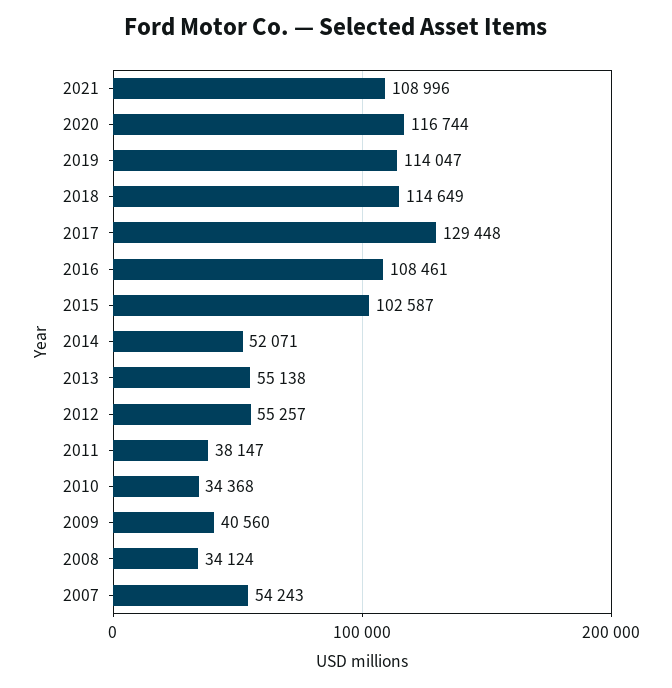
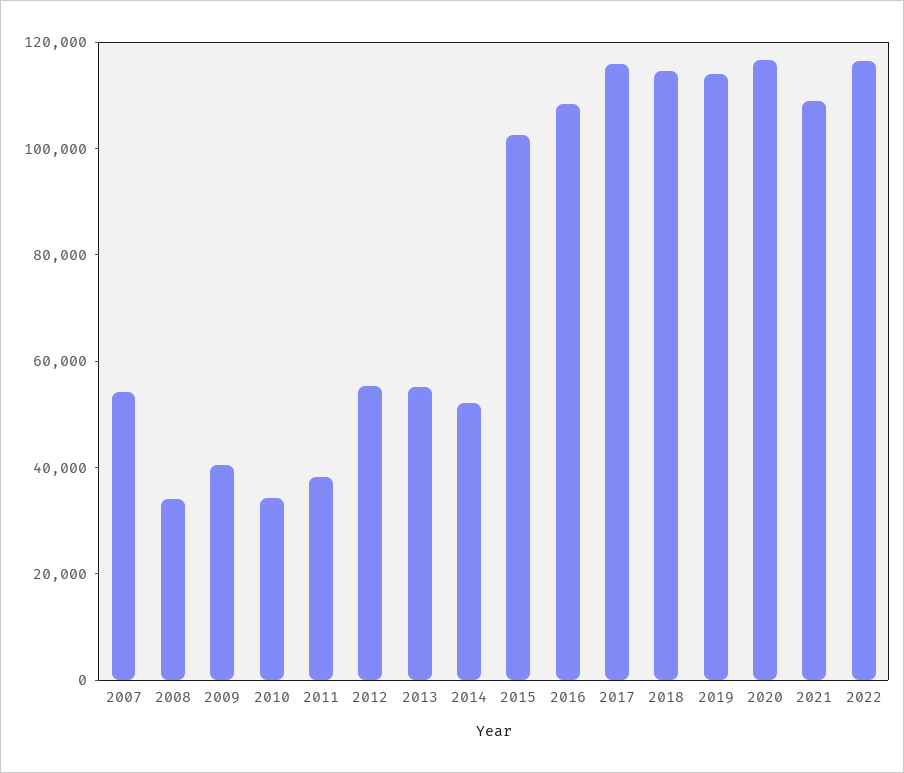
2017: 129448 -> 115000
2022: none -> 115000

